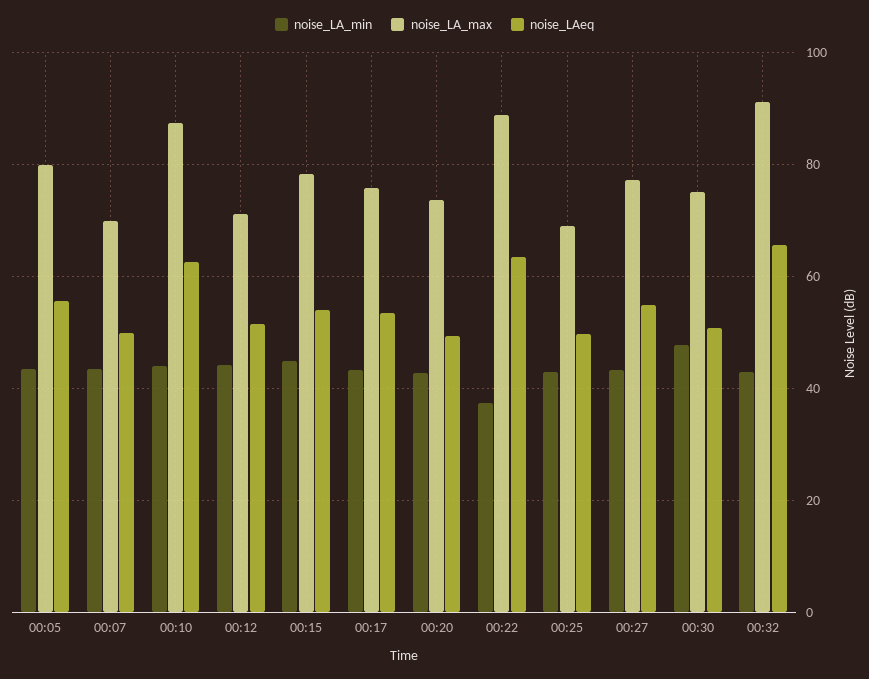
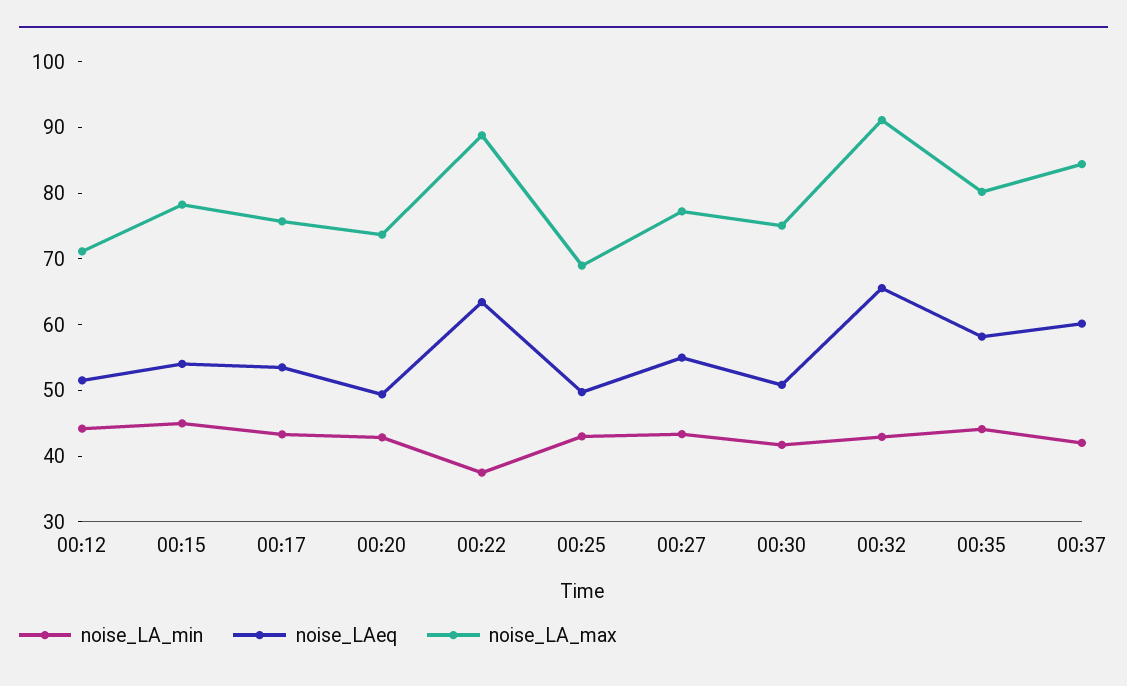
noise_LA_min, 00:05: 44 -> none
noise_LA_max, 00:05: 80 -> none
noise_LAeq, 00:05: 56 -> none
noise_LA_min, 00:07: 44 -> none
noise_LA_max, 00:07: 70 -> none
noise_LAeq, 00:07: 50 -> none
noise_LA_min, 00:10: 44 -> none
noise_LA_max, 00:10: 88 -> none
noise_LAeq, 00:10: 62 -> none
noise_LA_min, 00:30: 48 -> 42
noise_LA_min, 00:35: none -> 44
noise_LAeq, 00:35: none -> 58
noise_LA_max, 00:35: none -> 80
noise_LA_min, 00:37: none -> 42
noise_LAeq, 00:37: none -> 60
noise_LA_max, 00:37: none -> 84

